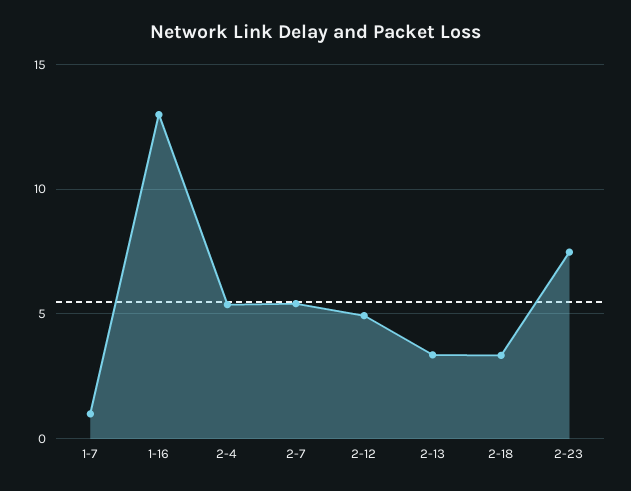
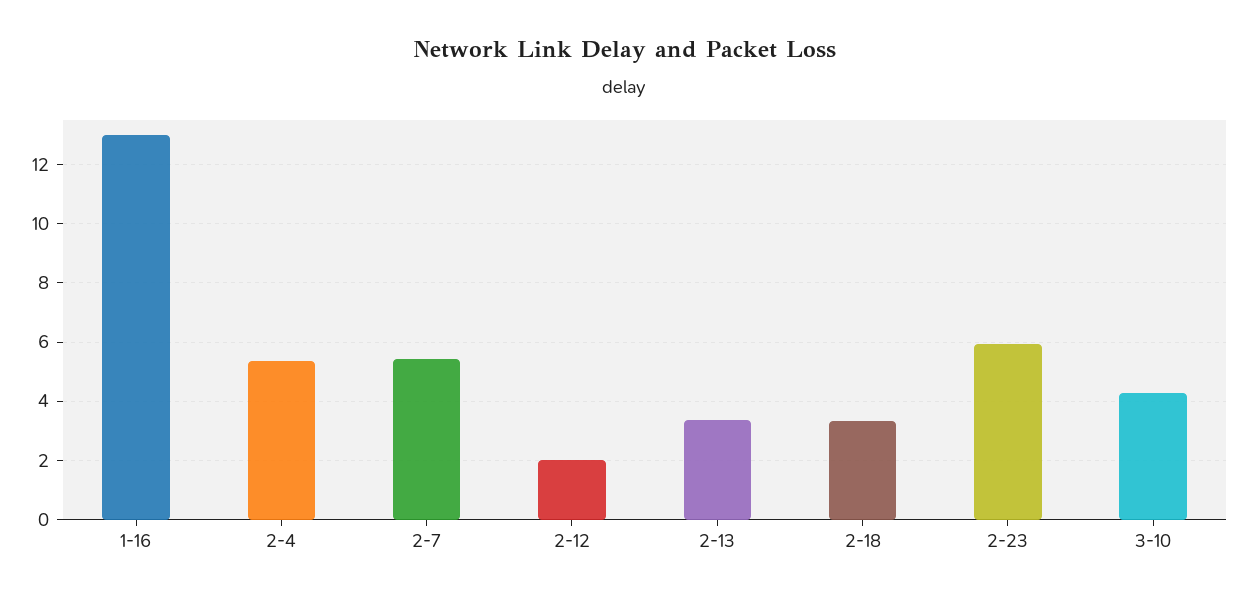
1-7: 1 -> none
2-12: 5 -> 2
2-23: 7.5 -> 6
3-10: none -> 4.25

